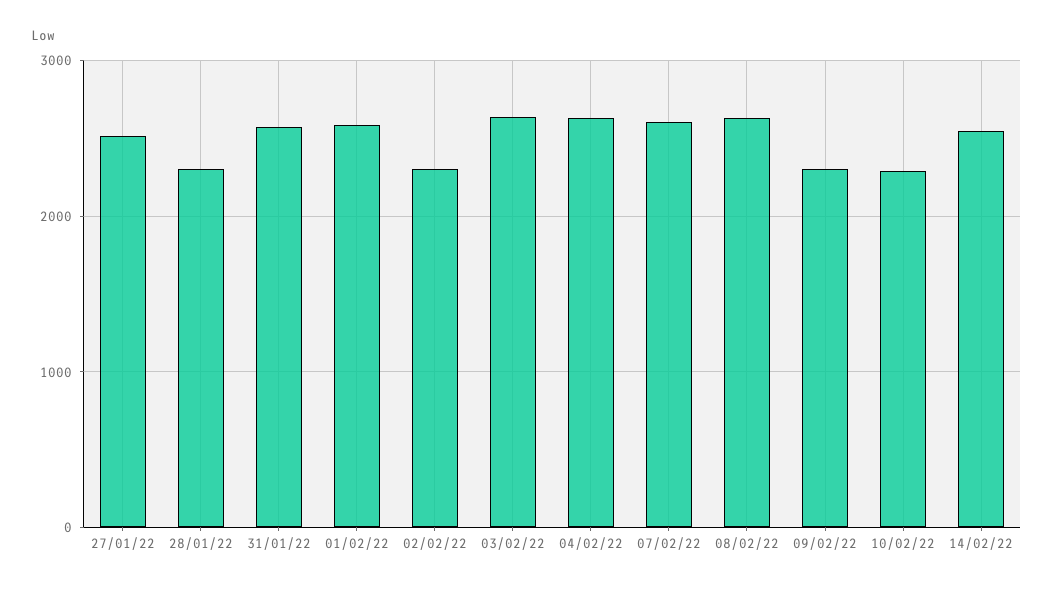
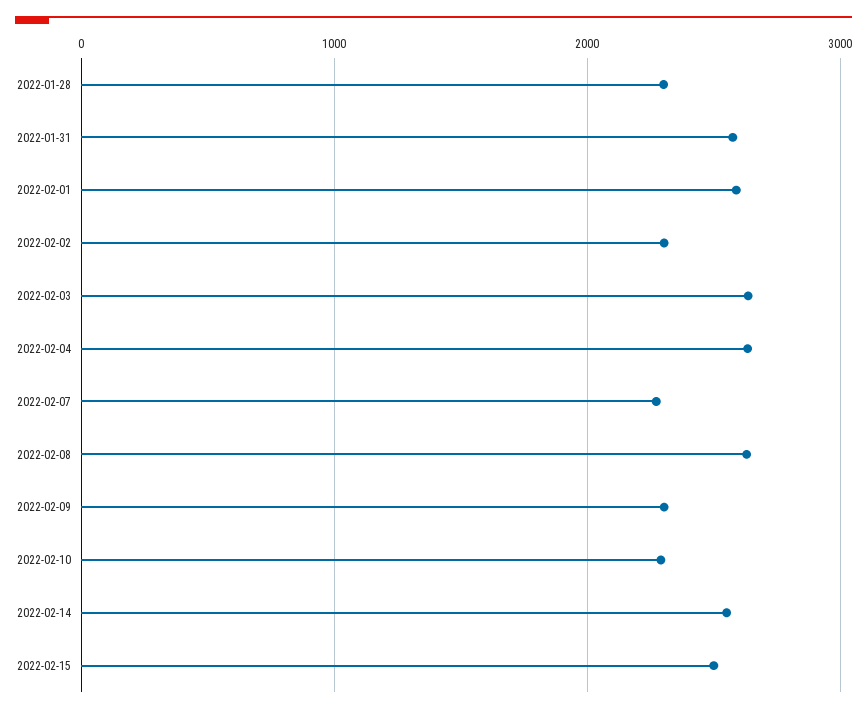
27/01/22: 2500 -> none
07/02/22: 2600 -> 2300
2022-02-15: none -> 2500

